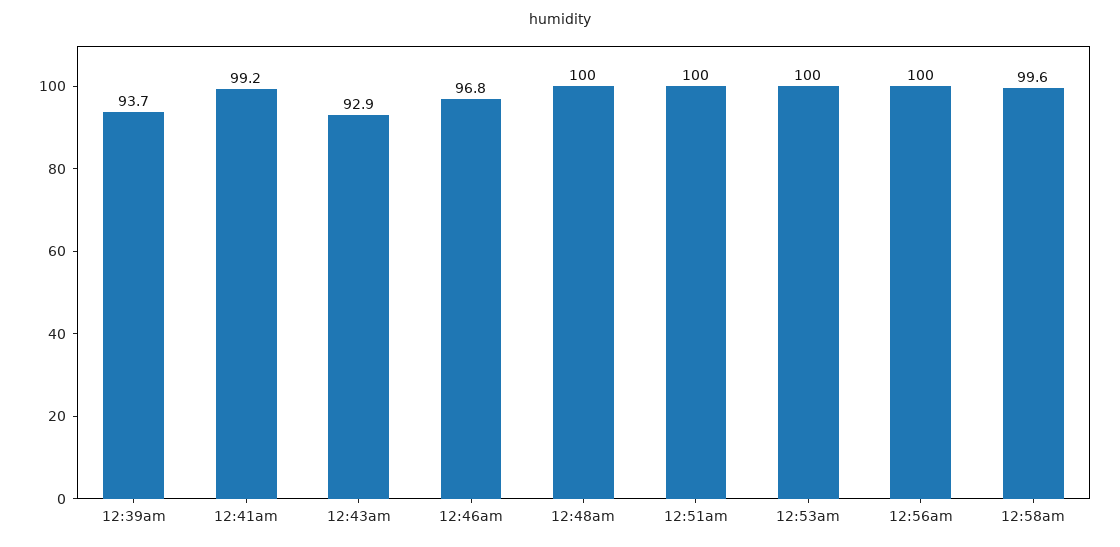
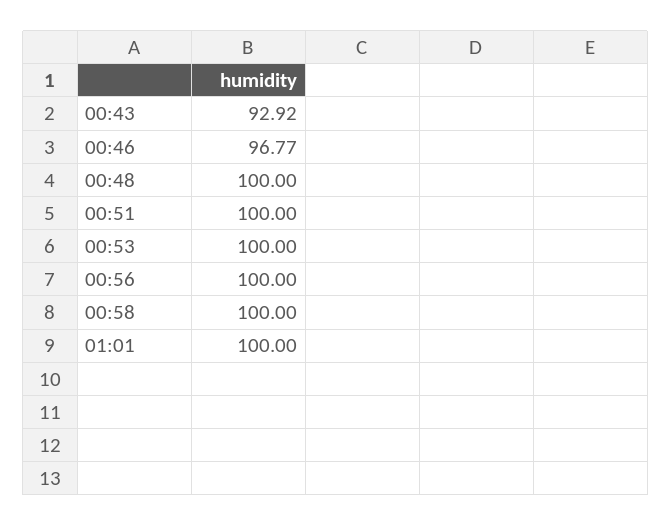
12:39am: 93.7 -> none
12:41am: 99.2 -> none
12:58am: 99.6 -> 100
01:01: none -> 100

